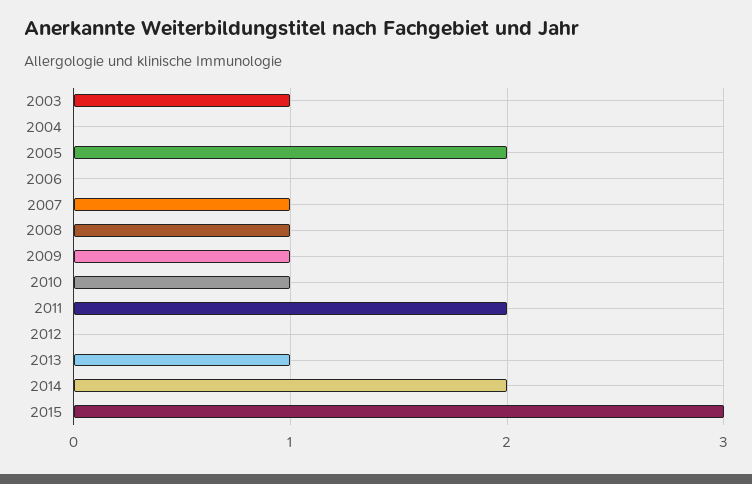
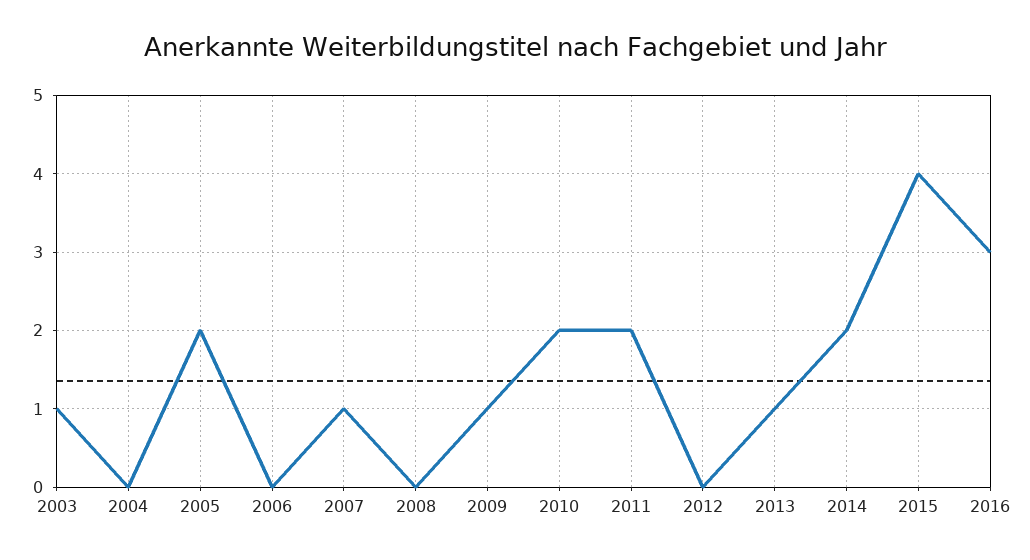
2008: 1 -> 0
2010: 1 -> 2
2015: 3 -> 4
2016: none -> 3

